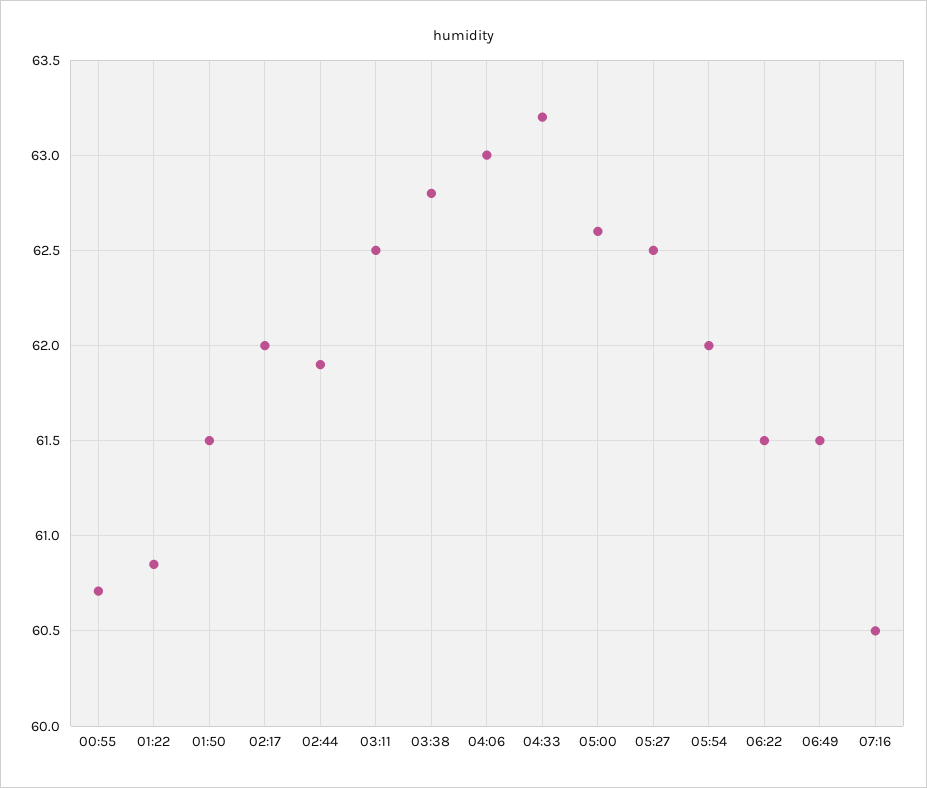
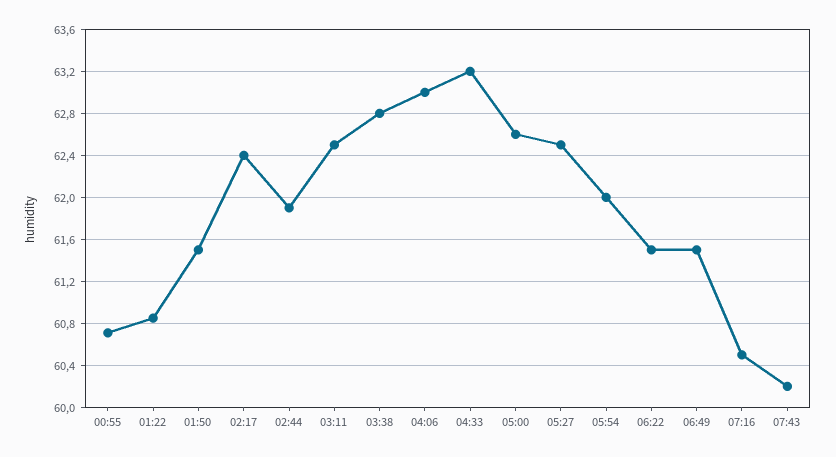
02:17: 62 -> 62.4
07:43: none -> 60.2

